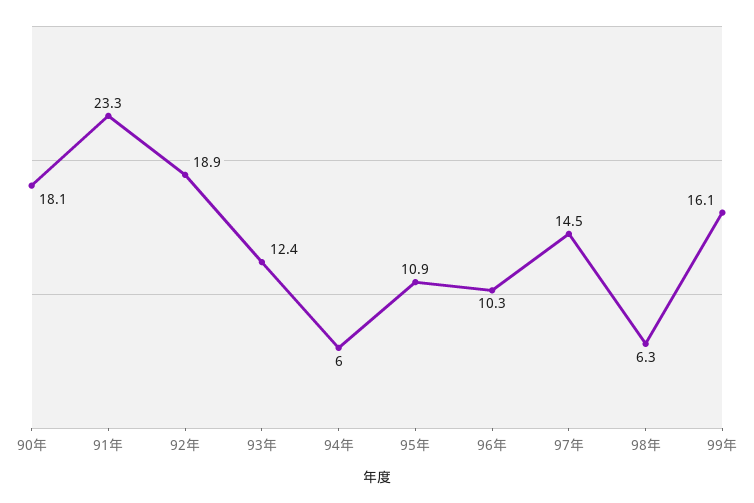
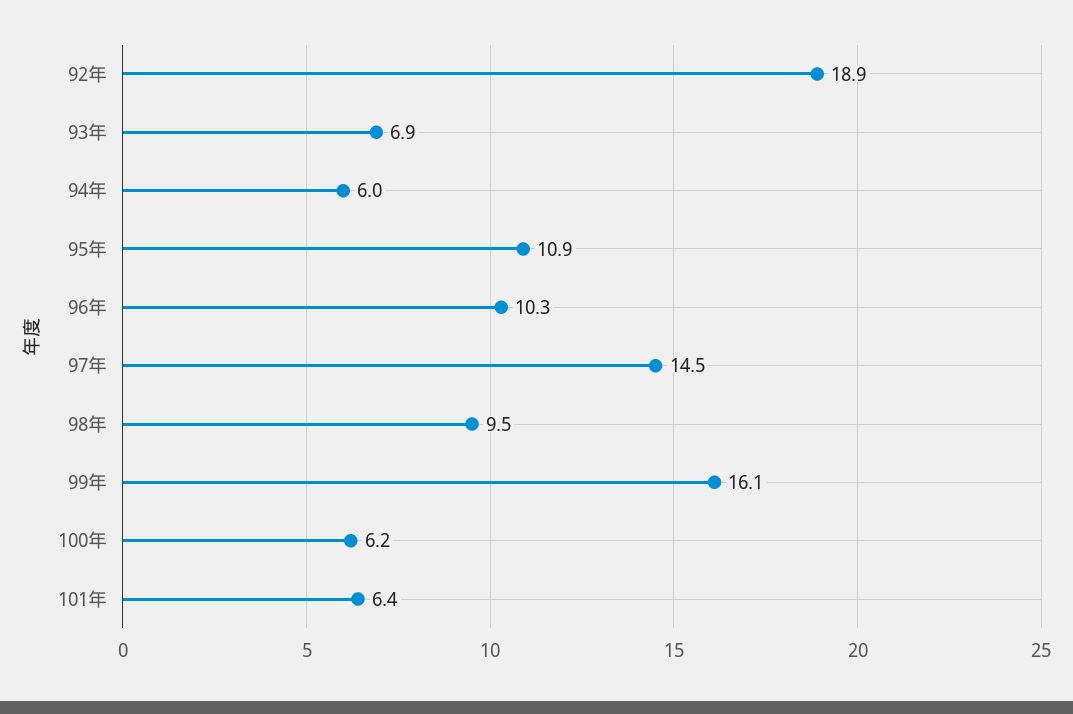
90年: 18.1 -> none
91年: 23.3 -> none
93年: 12.4 -> 6.9
98年: 6.3 -> 9.5
100年: none -> 6.2
101年: none -> 6.4

